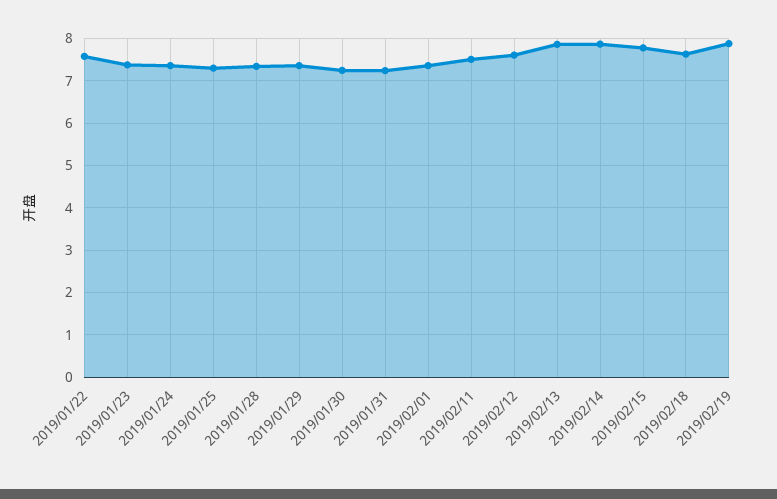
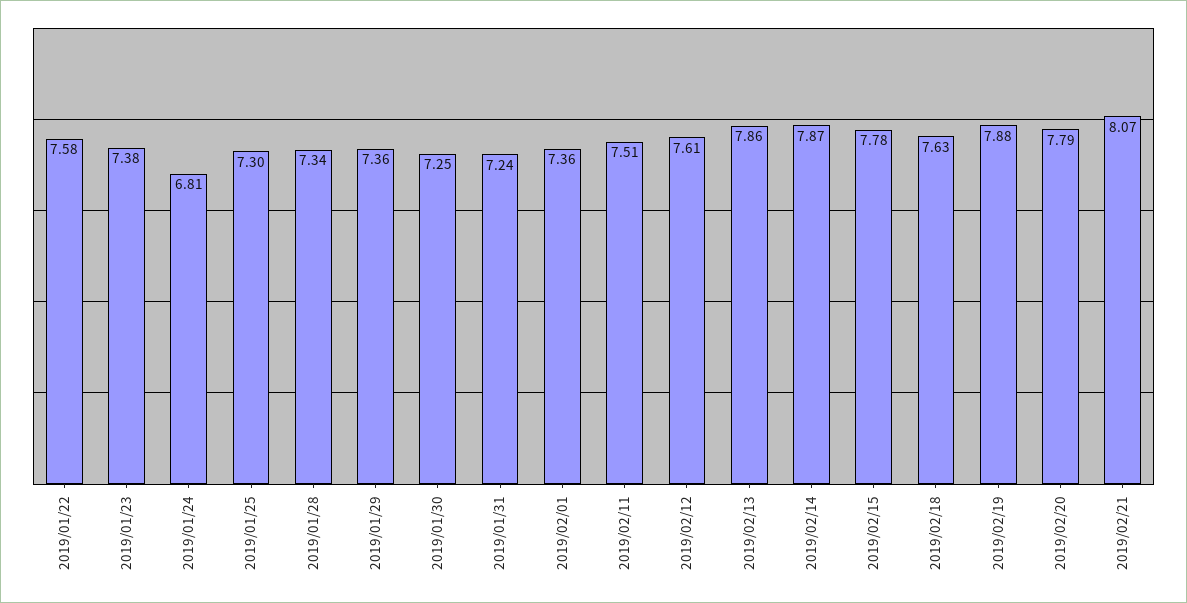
2019/01/24: 7.4 -> 6.81
2019/02/20: none -> 7.79
2019/02/21: none -> 8.07

